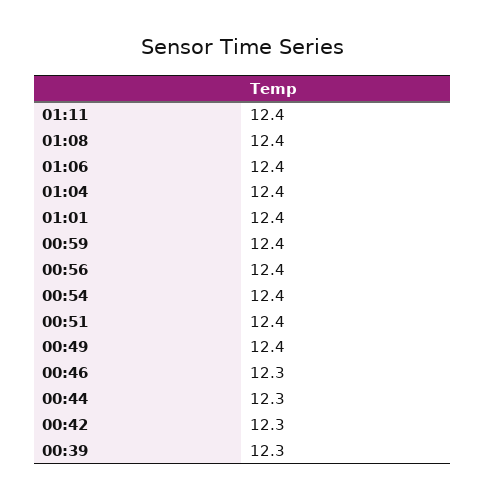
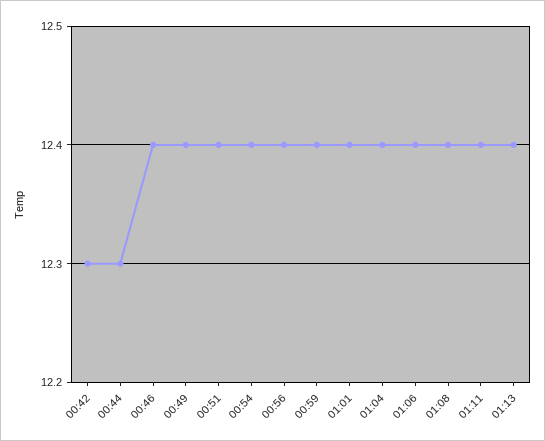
00:46: 12.3 -> 12.4
00:39: 12.3 -> none
01:13: none -> 12.4

